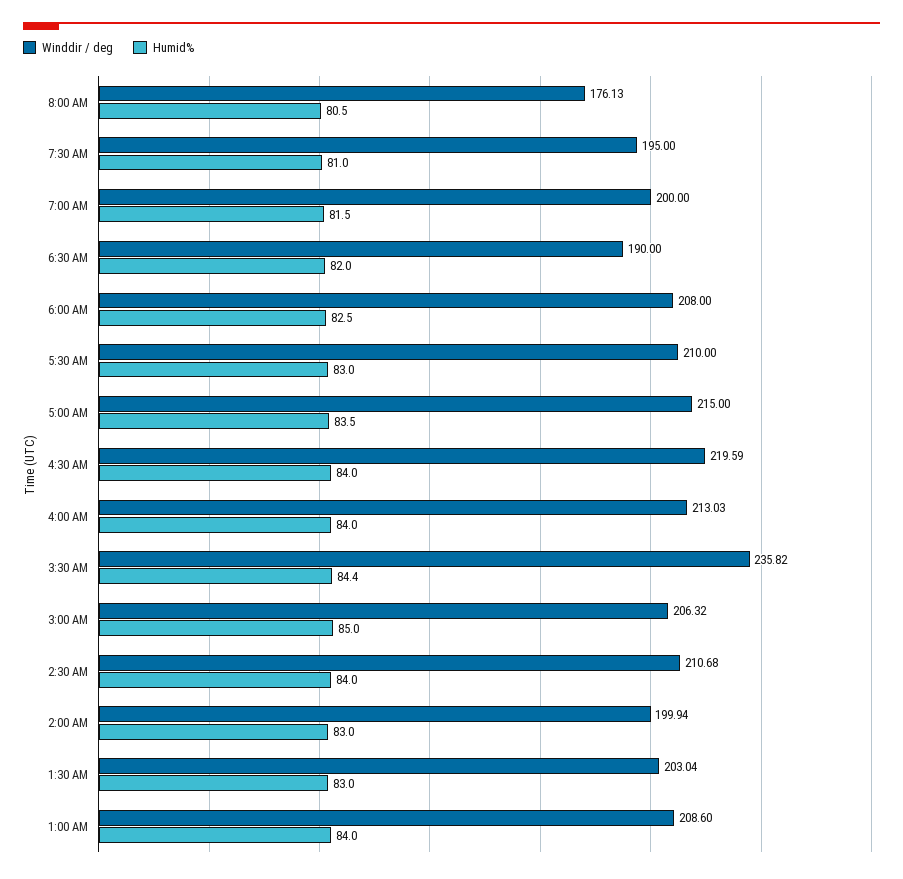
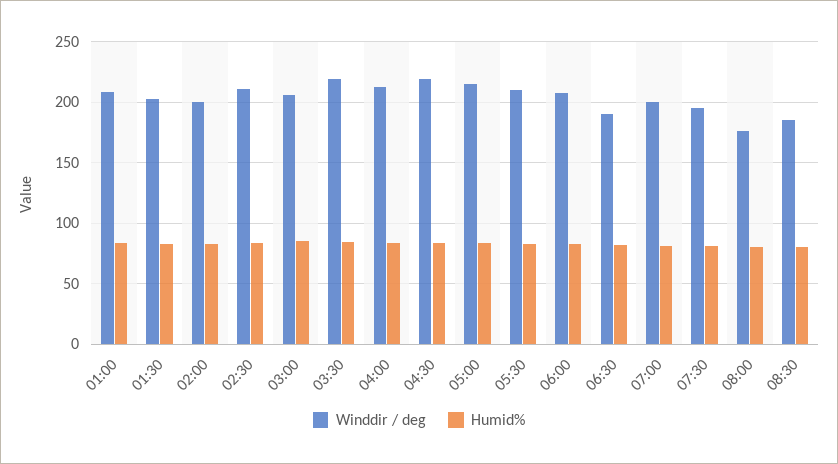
Winddir / deg, 3:30 AM: 235.82 -> 220
Winddir / deg, 08:30: none -> 185
Humid%, 08:30: none -> 80

